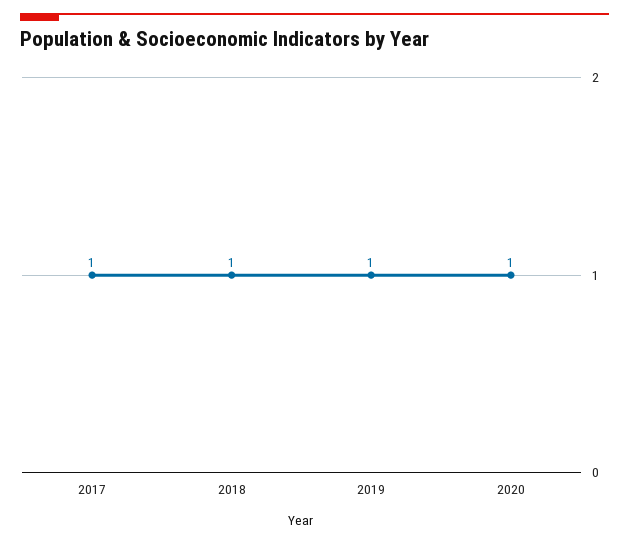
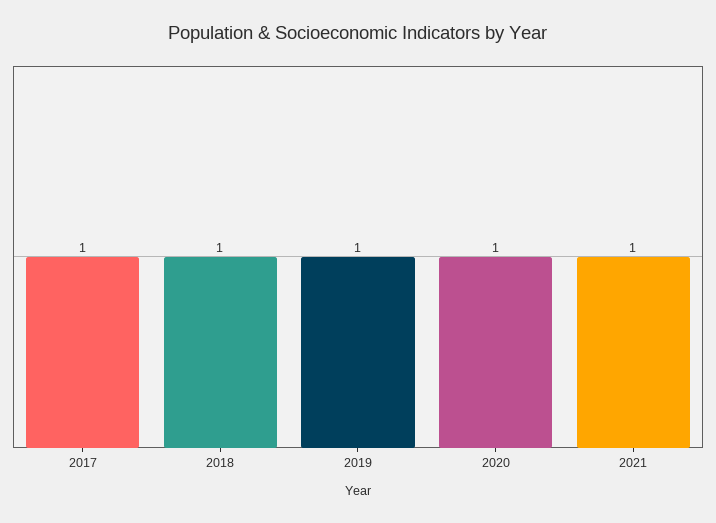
2021: none -> 1

